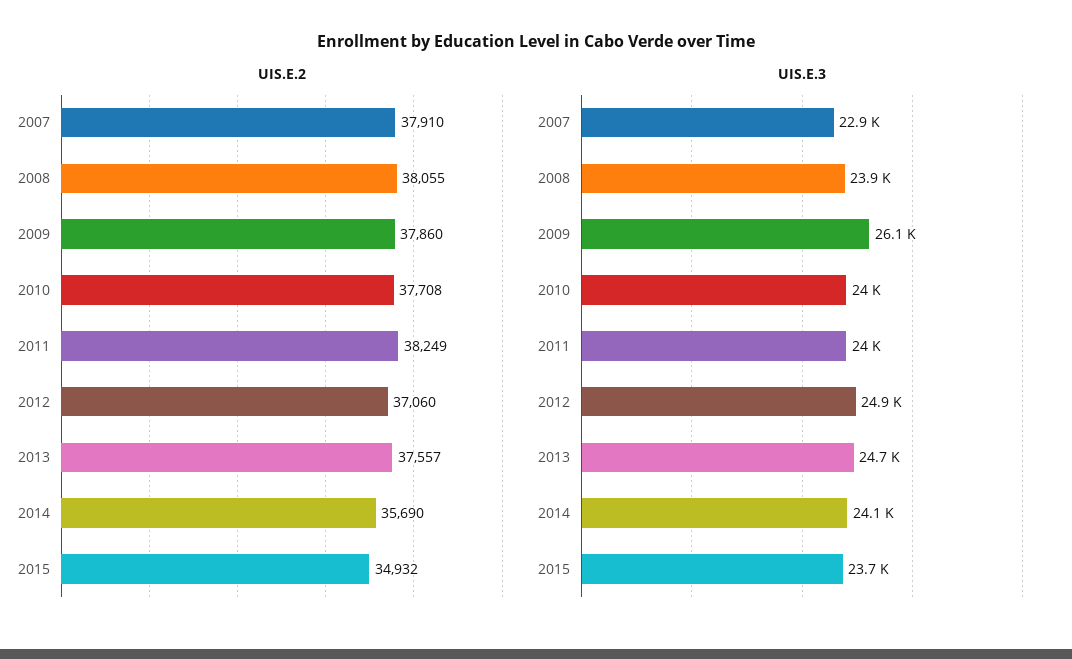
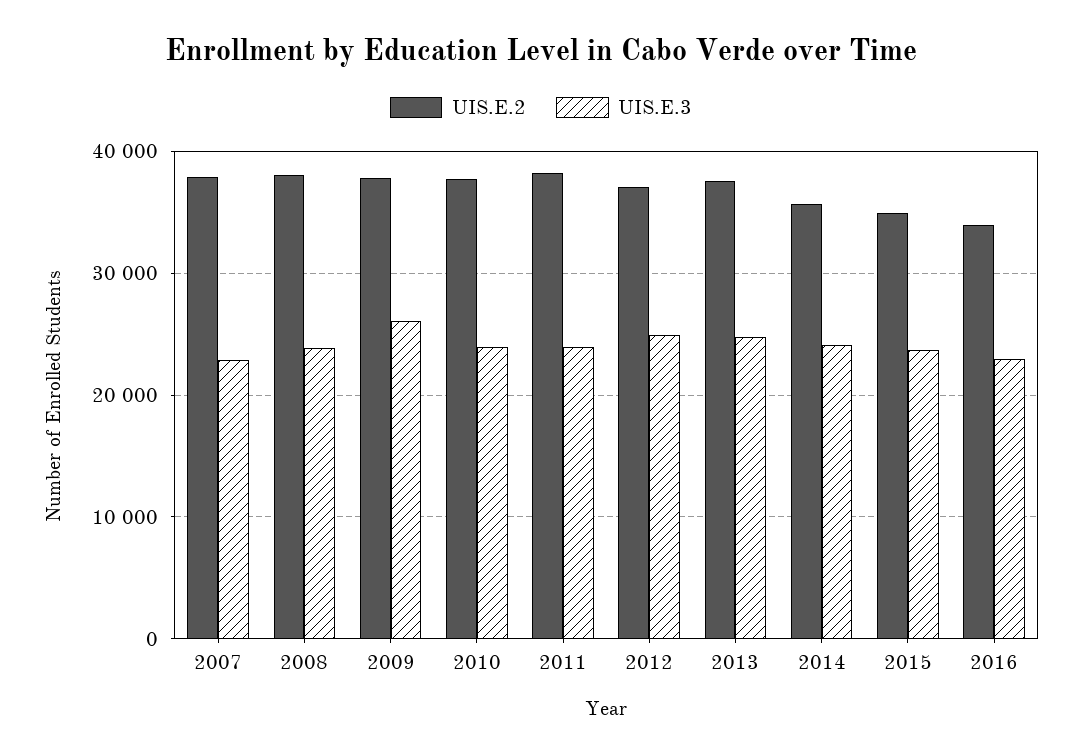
UIS.E.2, 2016: none -> 34000
UIS.E.3, 2016: none -> 23000

